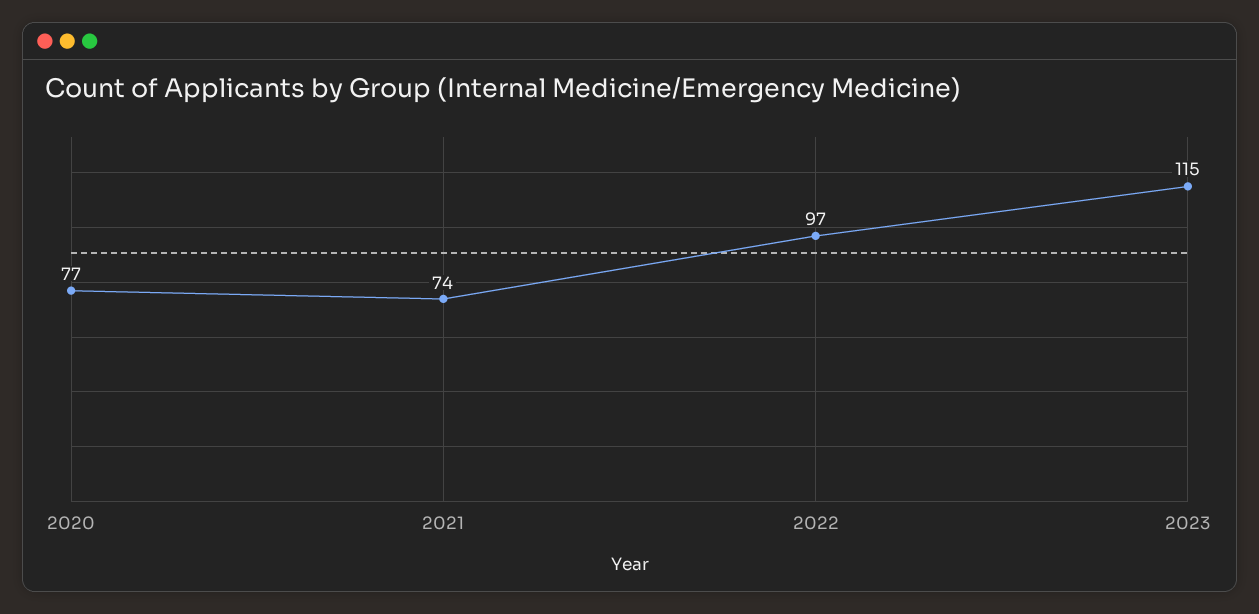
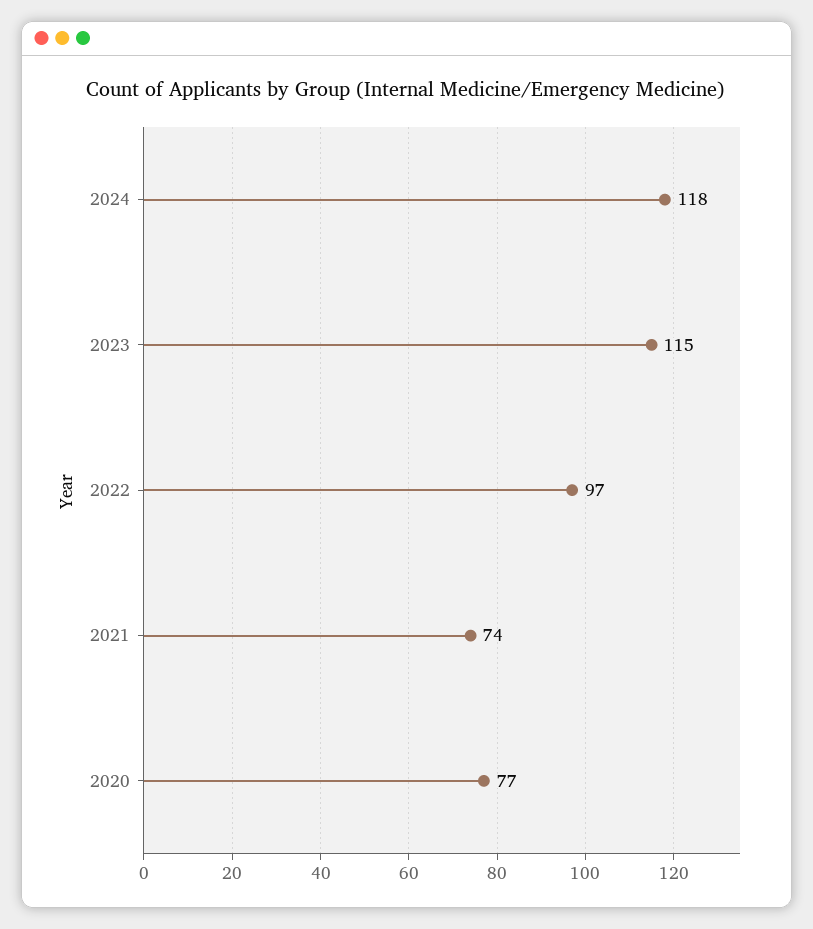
2024: none -> 118

